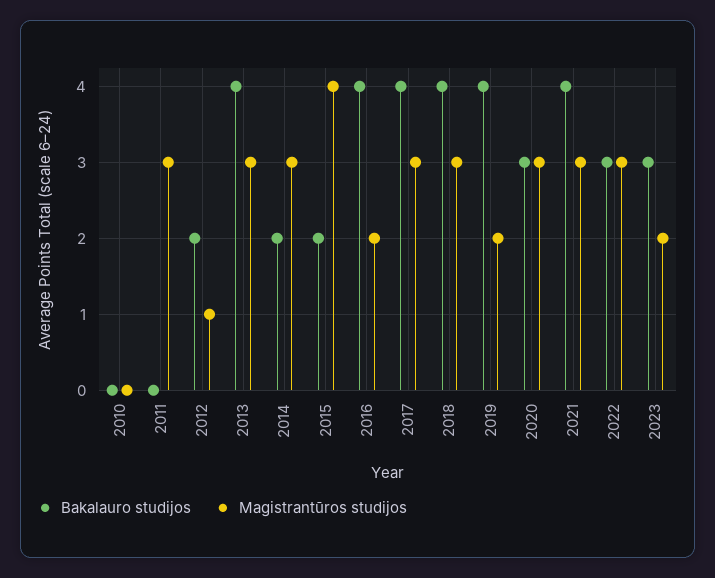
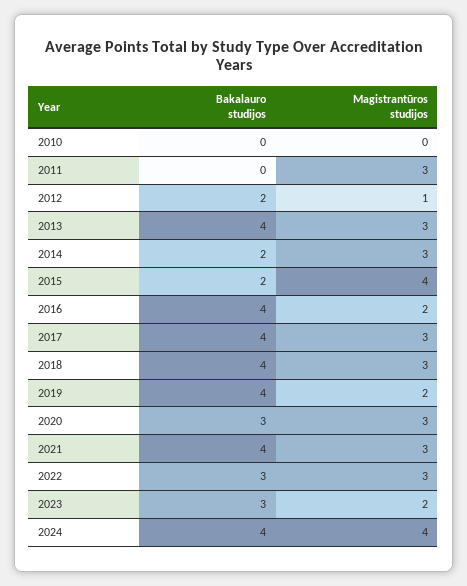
Bakalauro studijos, 2024: none -> 4
Magistrantūros studijos, 2024: none -> 4

